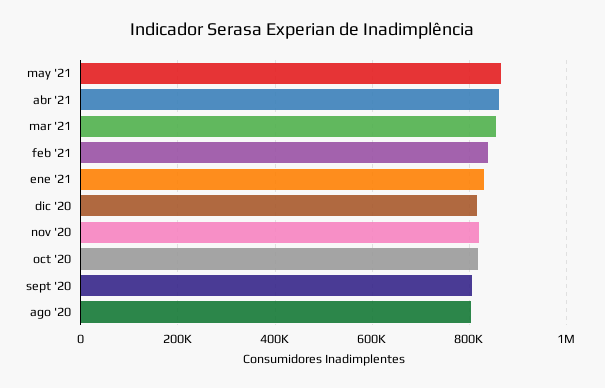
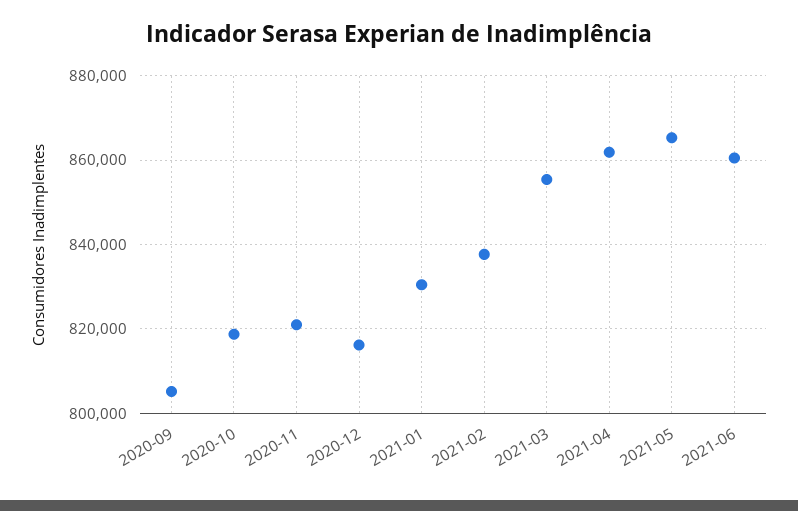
ago '20: 800000 -> none
2021-06: none -> 860000

